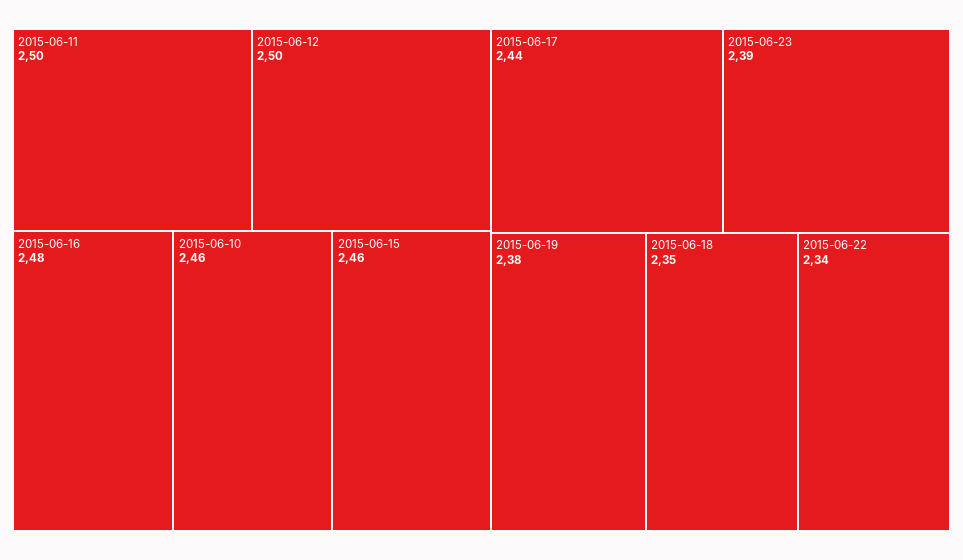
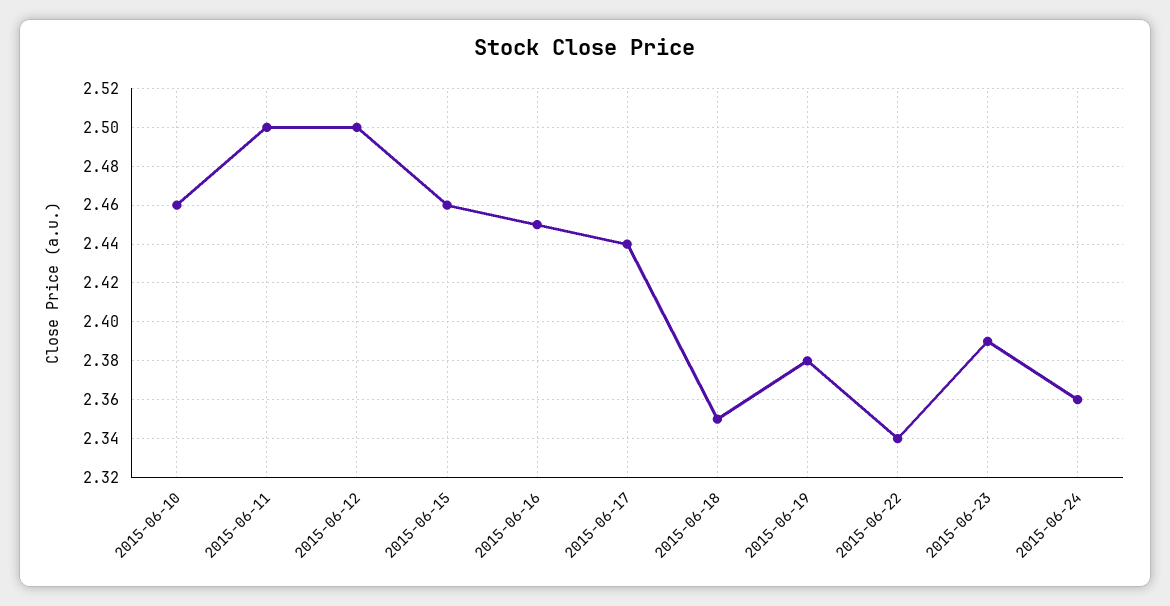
2015-06-16: 2.48 -> 2.45
2015-06-24: none -> 2.36

